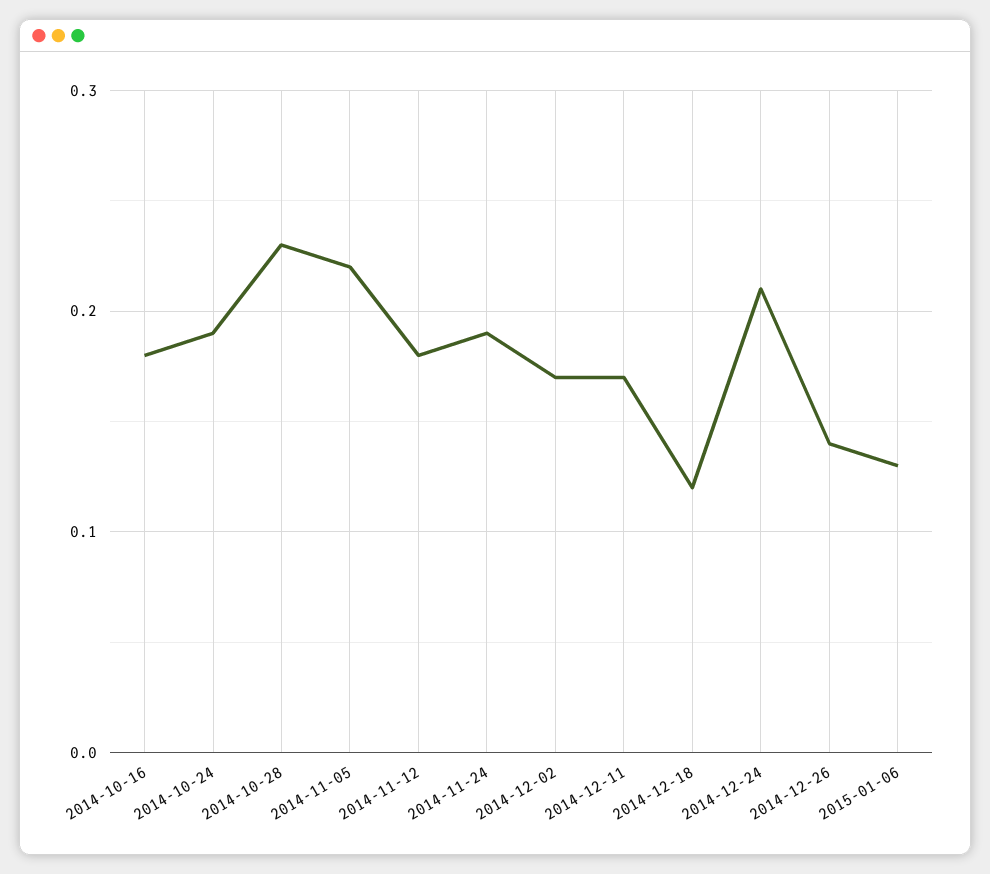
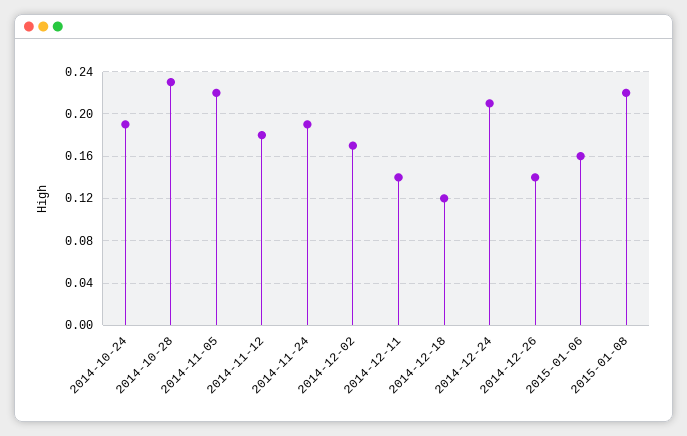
2014-10-16: 0.18 -> none
2014-12-11: 0.17 -> 0.14
2015-01-06: 0.13 -> 0.16
2015-01-08: none -> 0.22

